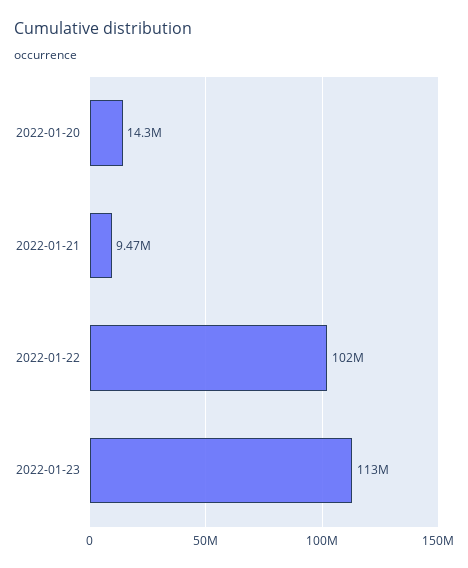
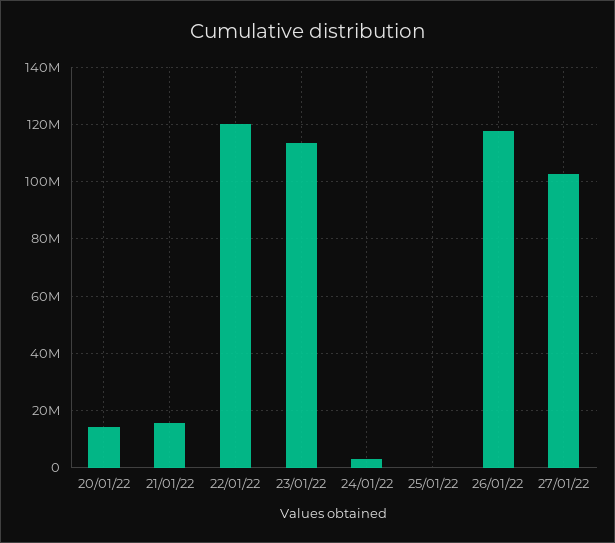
2022-01-21: 9470000 -> 15000000
2022-01-22: 102000000 -> 120000000
24/01/22: none -> 2500000
25/01/22: none -> 0
26/01/22: none -> 117500000
27/01/22: none -> 102500000

